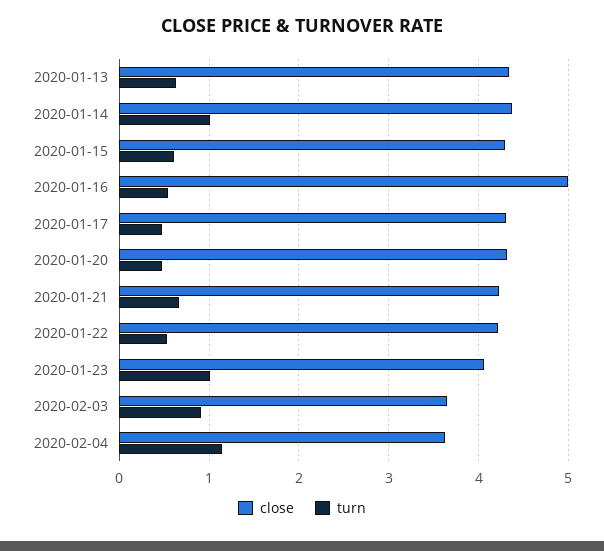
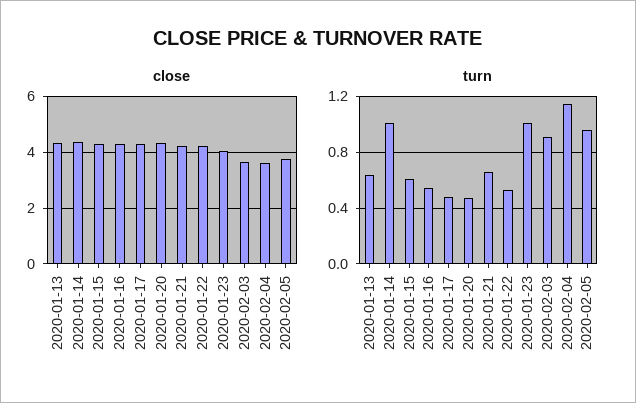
close, 2020-01-16: 5 -> 4.25
close, 2020-02-05: none -> 3.75
turn, 2020-02-05: none -> 0.95

